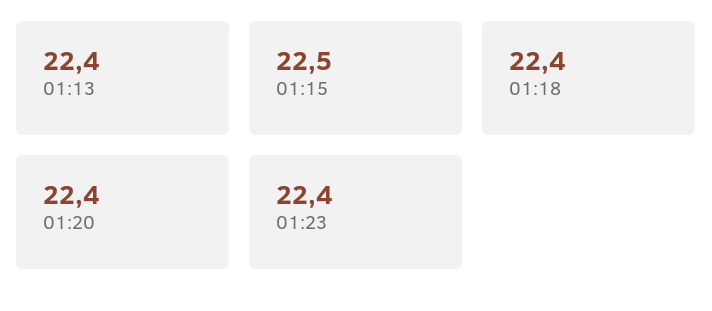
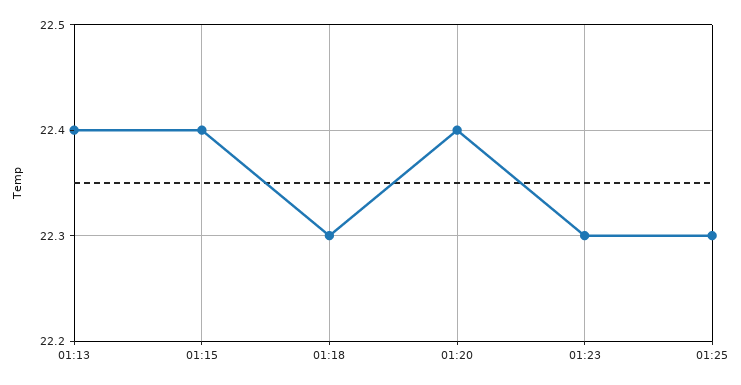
01:15: 22.5 -> 22.4
01:18: 22.4 -> 22.3
01:23: 22.4 -> 22.3
01:25: none -> 22.3

